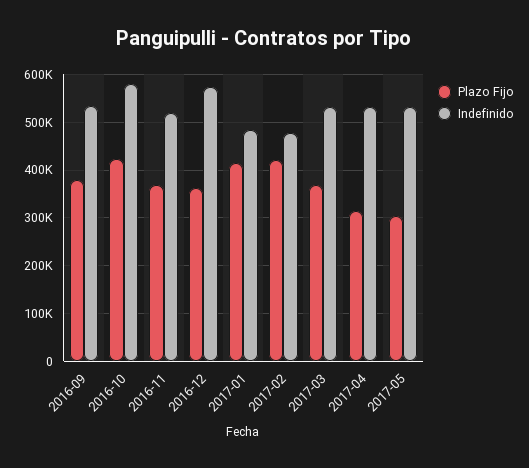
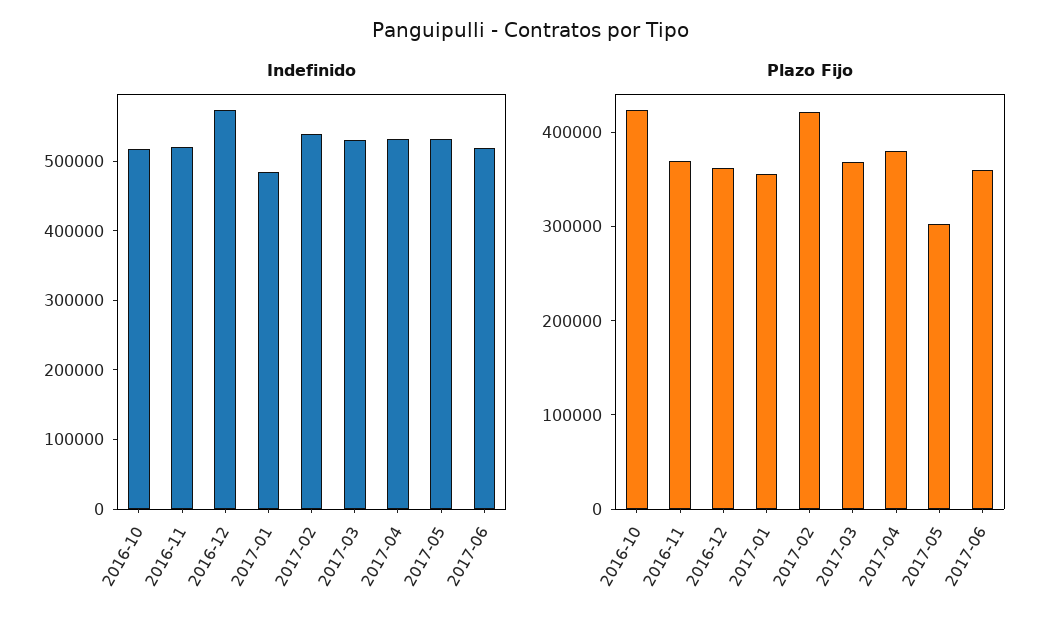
Plazo Fijo, 2016-09: 380000 -> none
Indefinido, 2016-09: 540000 -> none
Indefinido, 2016-10: 580000 -> 520000
Plazo Fijo, 2017-01: 420000 -> 360000
Indefinido, 2017-02: 480000 -> 540000
Plazo Fijo, 2017-04: 320000 -> 380000
Indefinido, 2017-06: none -> 520000
Plazo Fijo, 2017-06: none -> 360000

